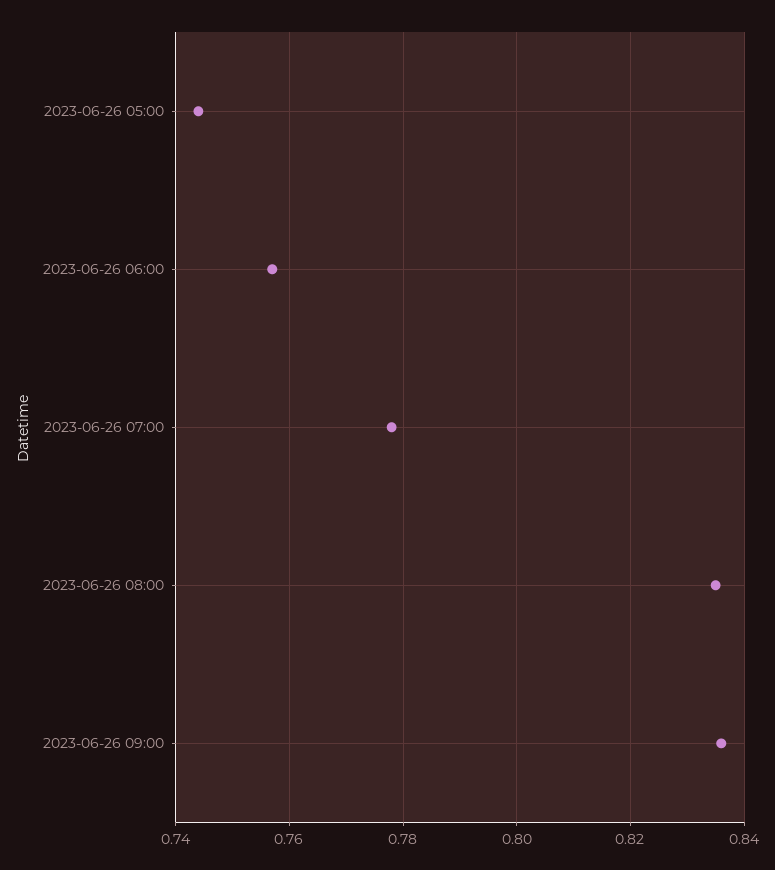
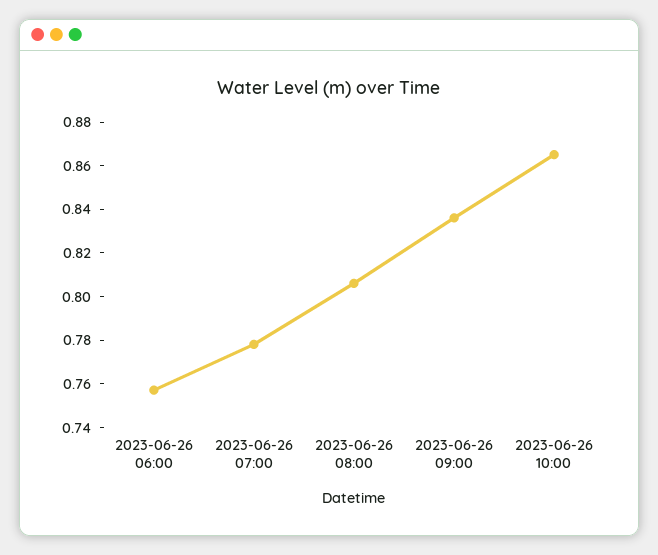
2023-06-26 05:00: 0.745 -> none
2023-06-26 08:00: 0.835 -> 0.805
2023-06-26 10:00: none -> 0.865

